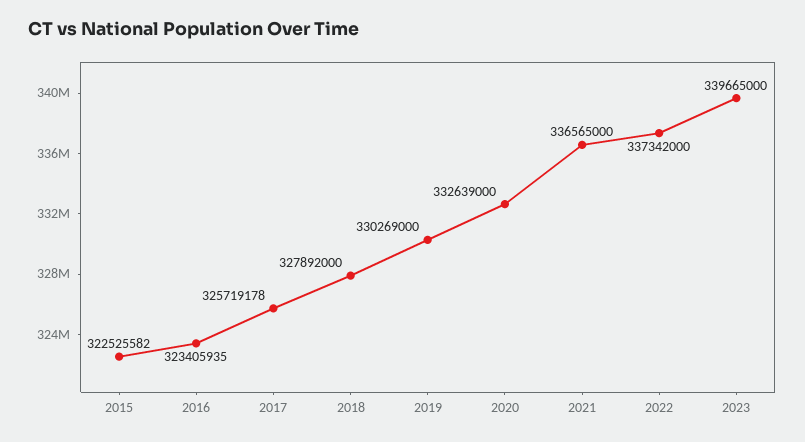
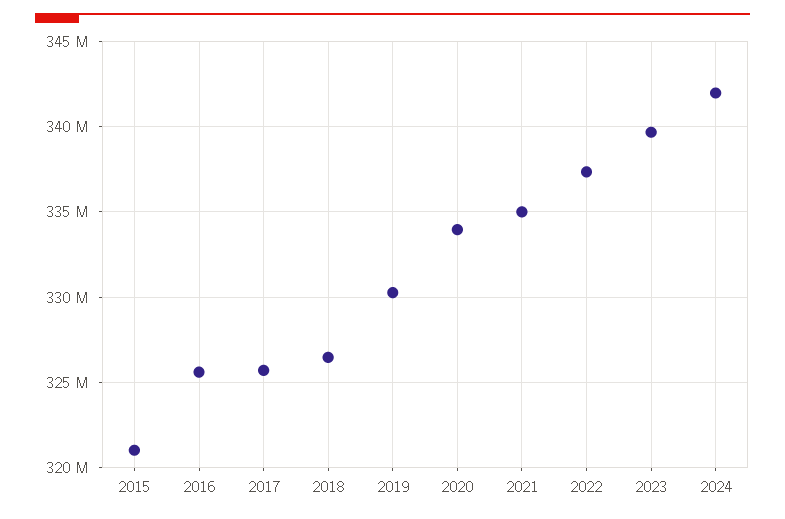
2015: 322525582 -> 321000000
2016: 323405935 -> 325500000
2018: 327892000 -> 326500000
2020: 332639000 -> 334000000
2021: 336565000 -> 335000000
2024: none -> 342000000

